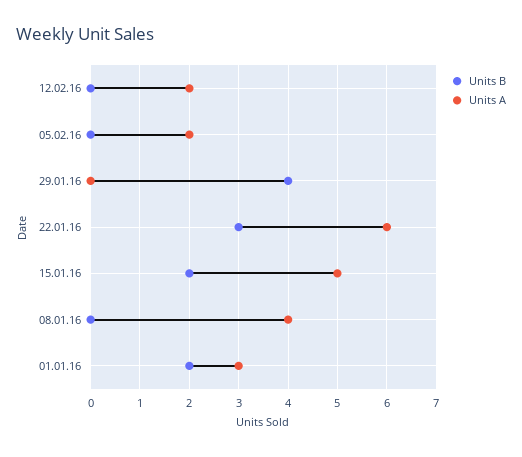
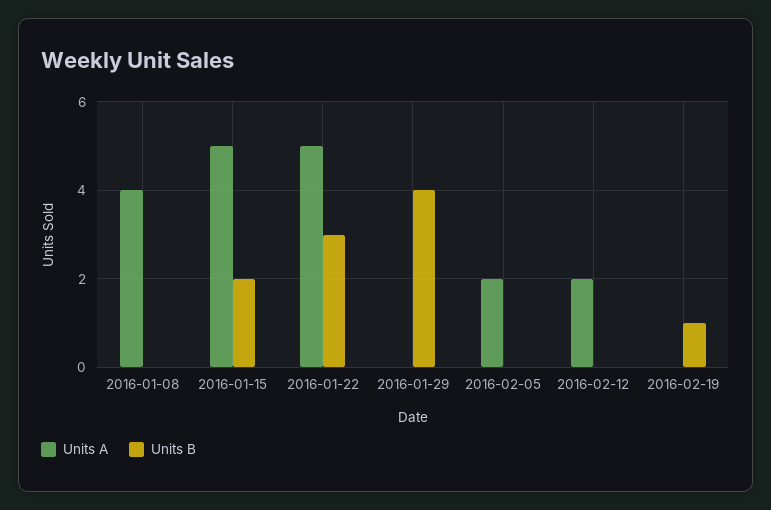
Units A, 22.01.16: 6 -> 5
Units B, 01.01.16: 2 -> none
Units A, 01.01.16: 3 -> none
Units A, 2016-02-19: none -> 0
Units B, 2016-02-19: none -> 1

